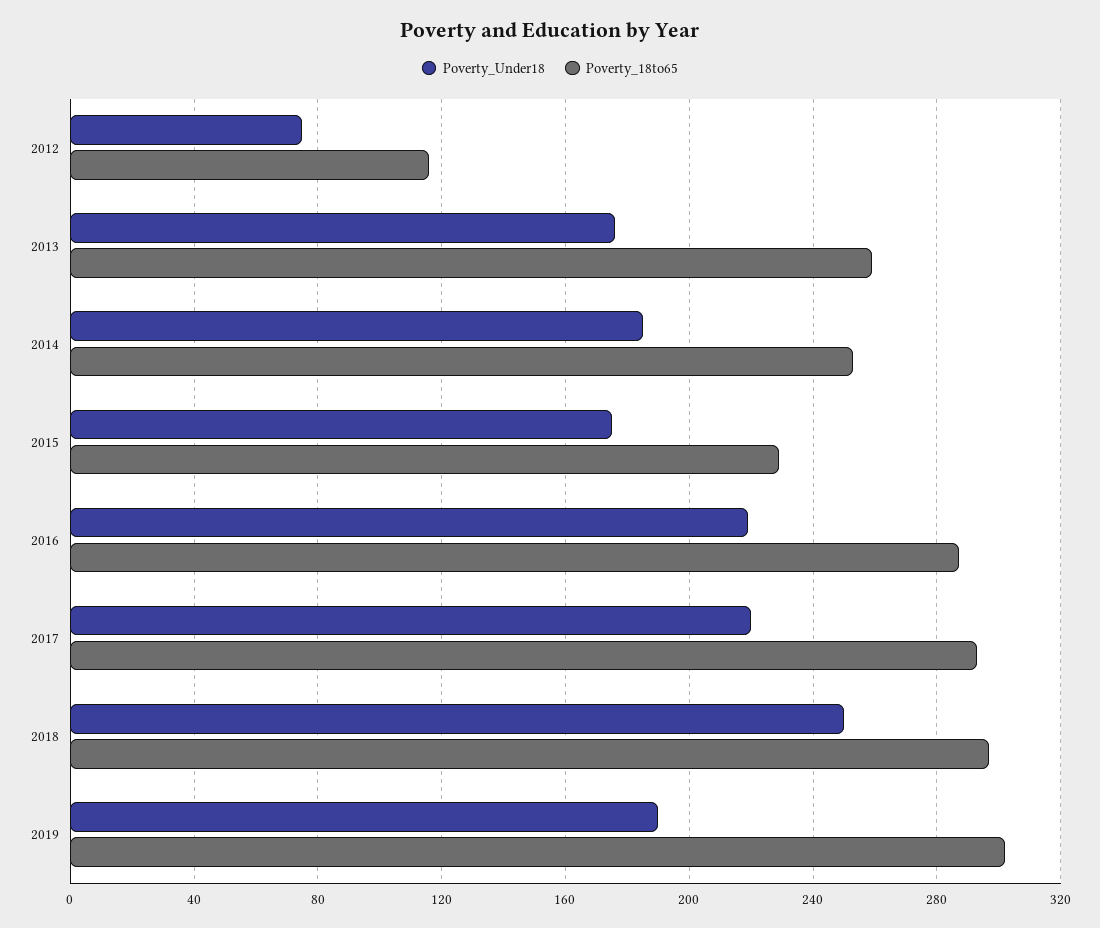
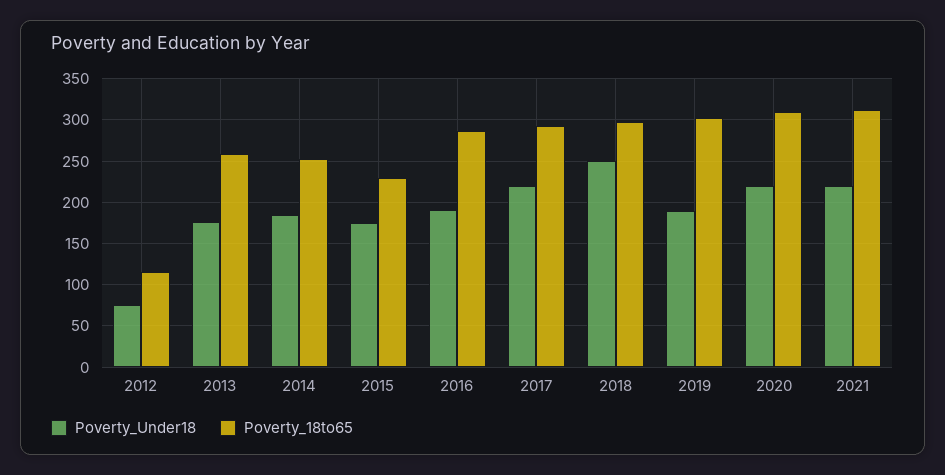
Poverty_Under18, 2016: 220 -> 190
Poverty_Under18, 2020: none -> 220
Poverty_18to65, 2020: none -> 310
Poverty_Under18, 2021: none -> 220
Poverty_18to65, 2021: none -> 310

